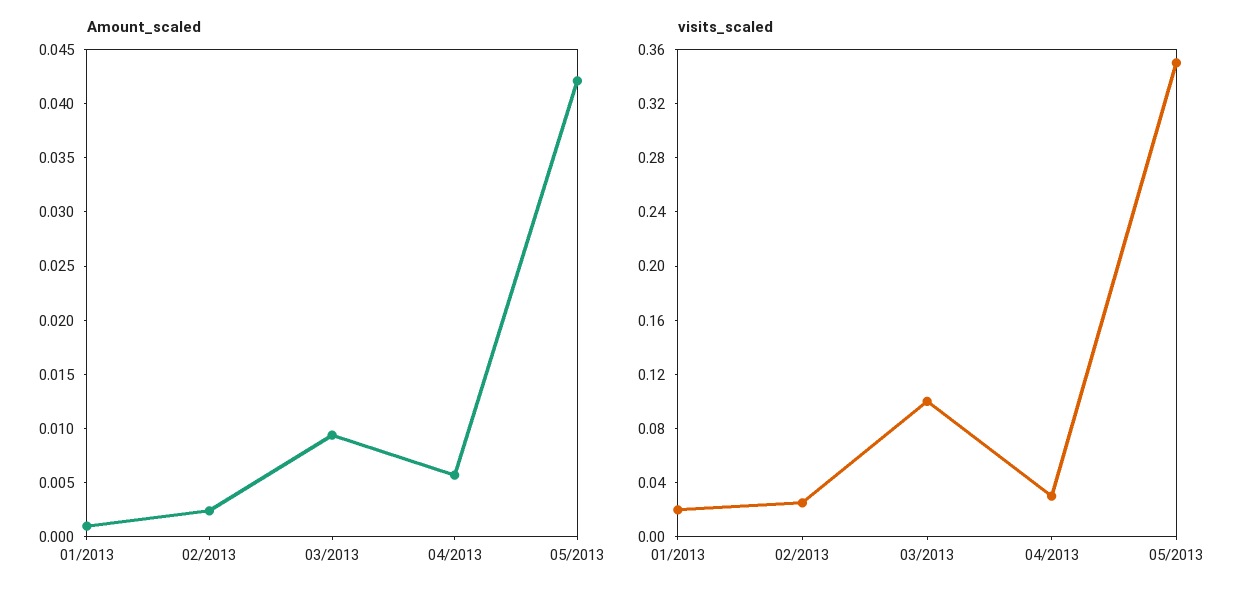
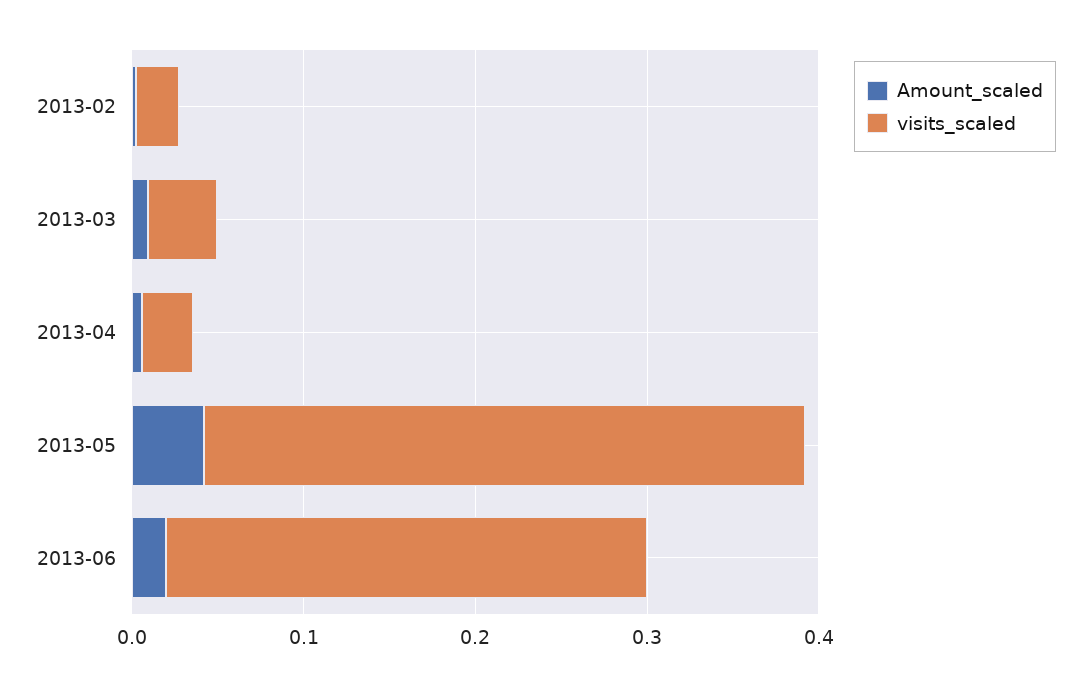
Amount_scaled, 01/2013: 0.001 -> none
visits_scaled, 01/2013: 0.02 -> none
visits_scaled, 03/2013: 0.1 -> 0.04
Amount_scaled, 2013-06: none -> 0.02
visits_scaled, 2013-06: none -> 0.28

